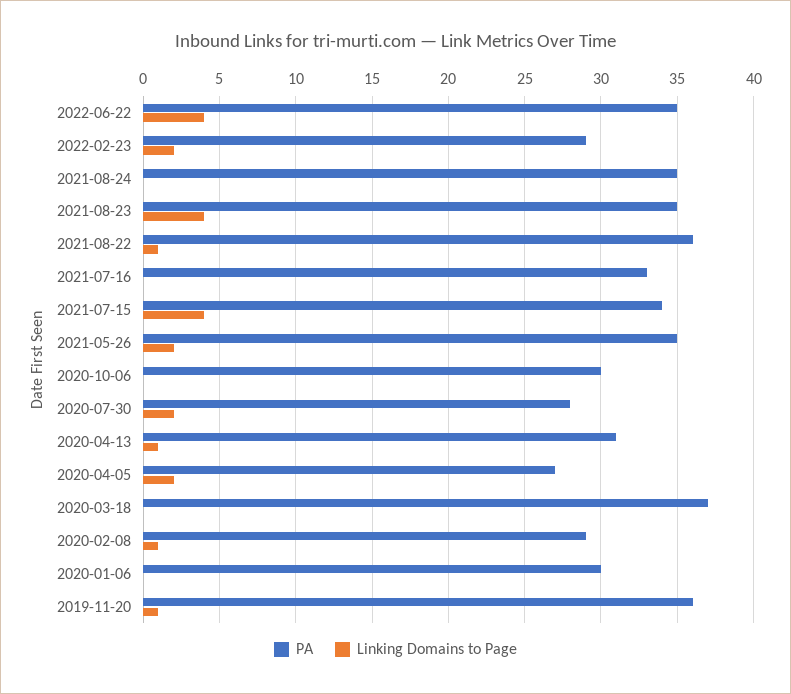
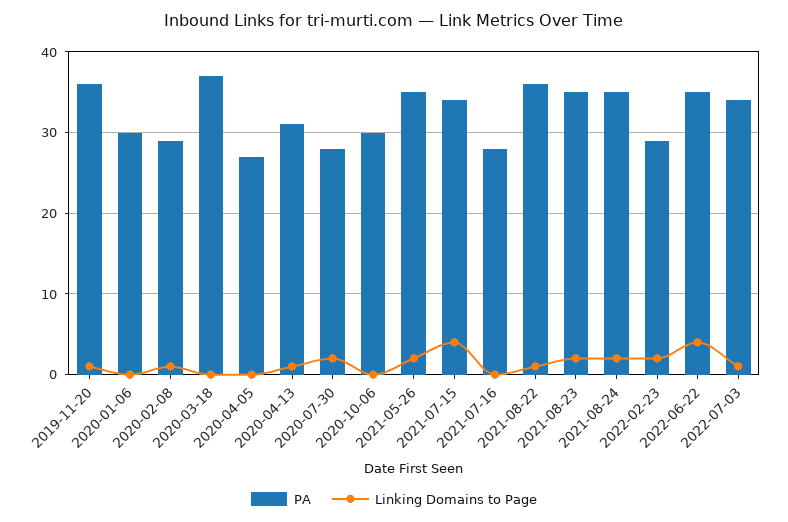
Linking Domains to Page, 2021-08-24: 0 -> 2
Linking Domains to Page, 2021-08-23: 4 -> 2
PA, 2021-07-16: 33 -> 28
Linking Domains to Page, 2020-04-05: 2 -> 0
PA, 2022-07-03: none -> 34
Linking Domains to Page, 2022-07-03: none -> 1

